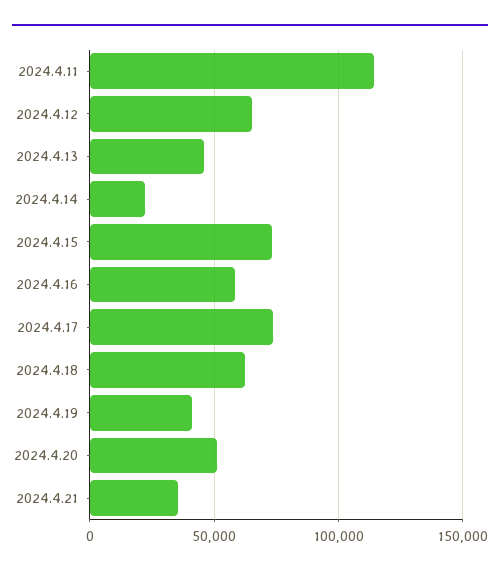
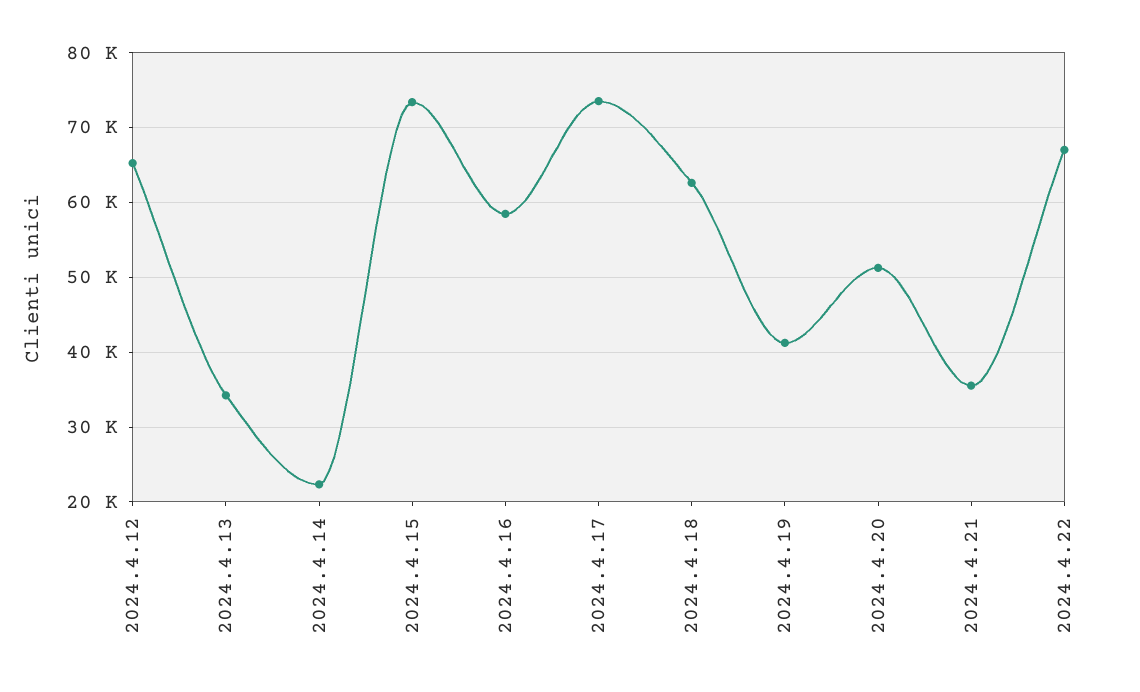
2024.4.11: 115000 -> none
2024.4.13: 45000 -> 34000
2024.4.22: none -> 67000

